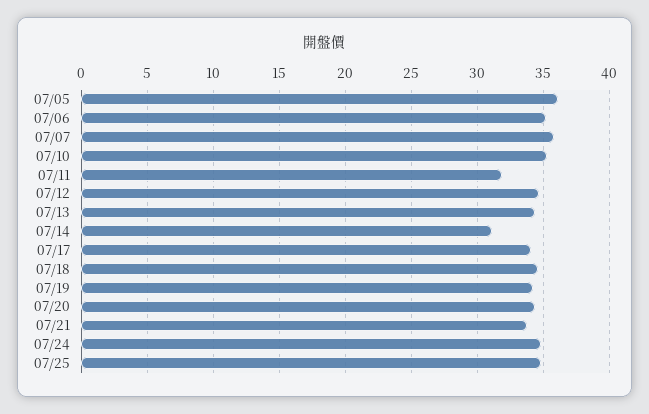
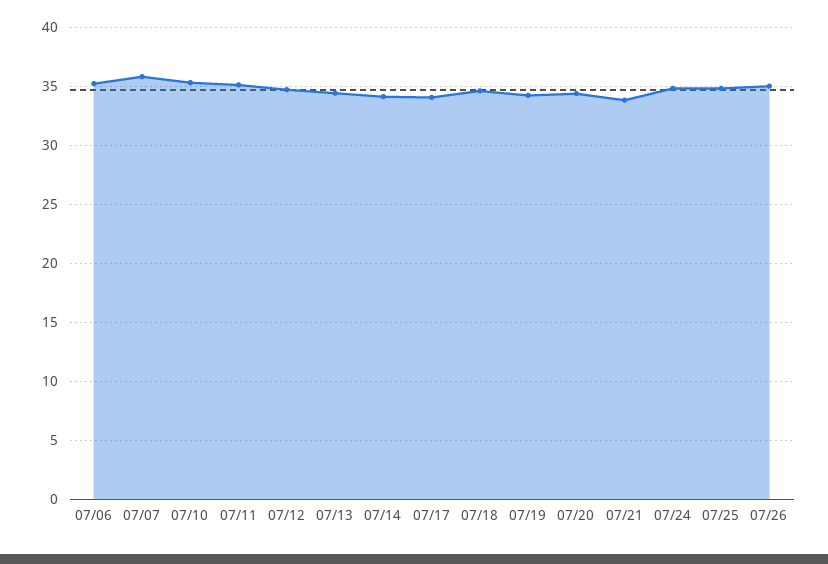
07/05: 36 -> none
07/11: 32 -> 35
07/14: 31 -> 34
07/26: none -> 35

